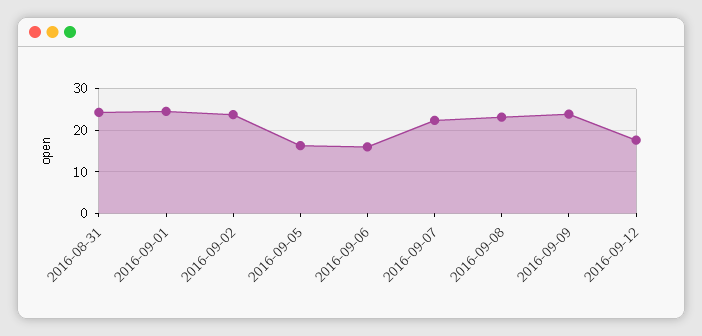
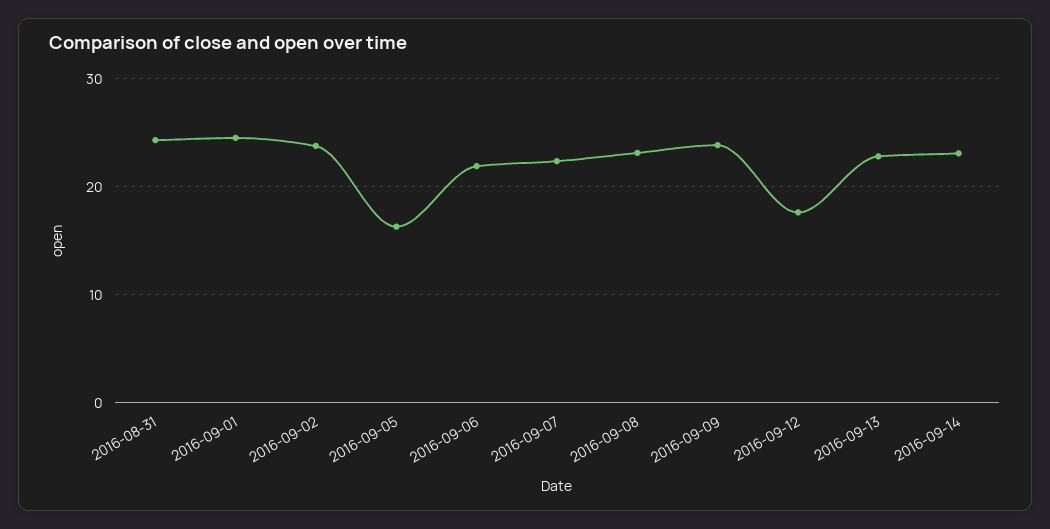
2016-09-06: 16 -> 22
2016-09-13: none -> 23
2016-09-14: none -> 23

